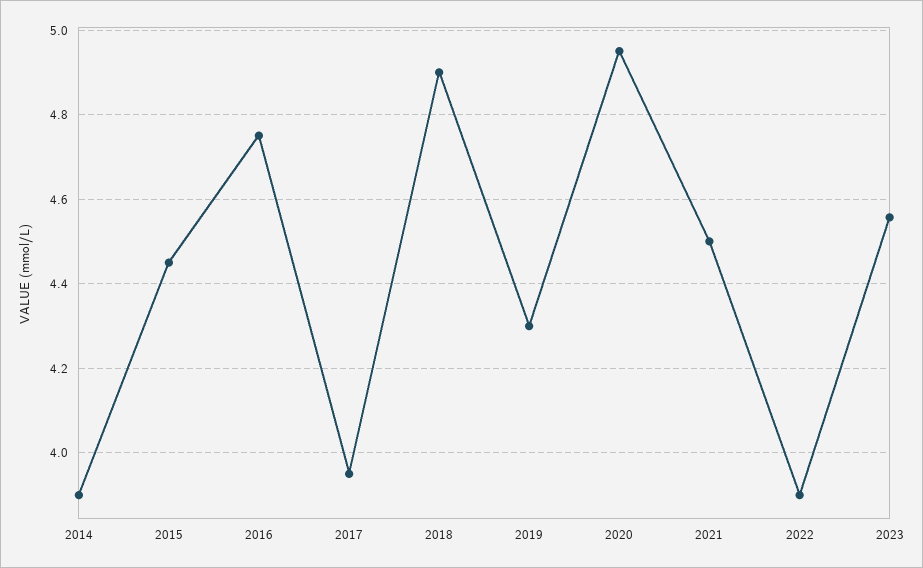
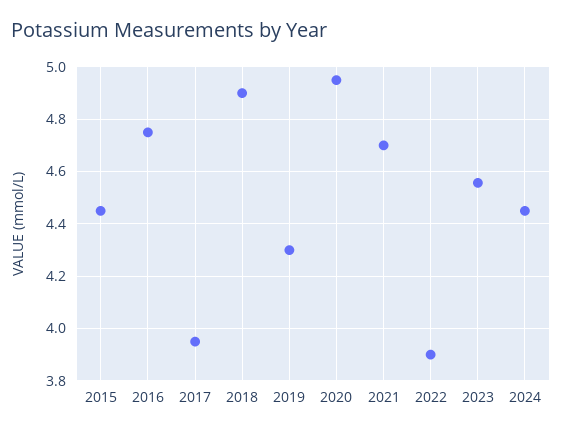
2014: 3.9 -> none
2021: 4.5 -> 4.7
2024: none -> 4.45

